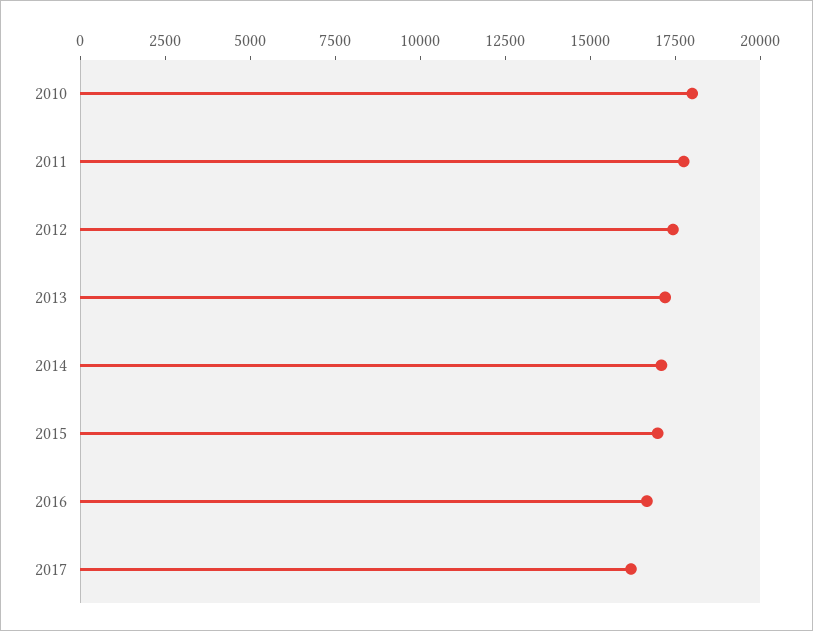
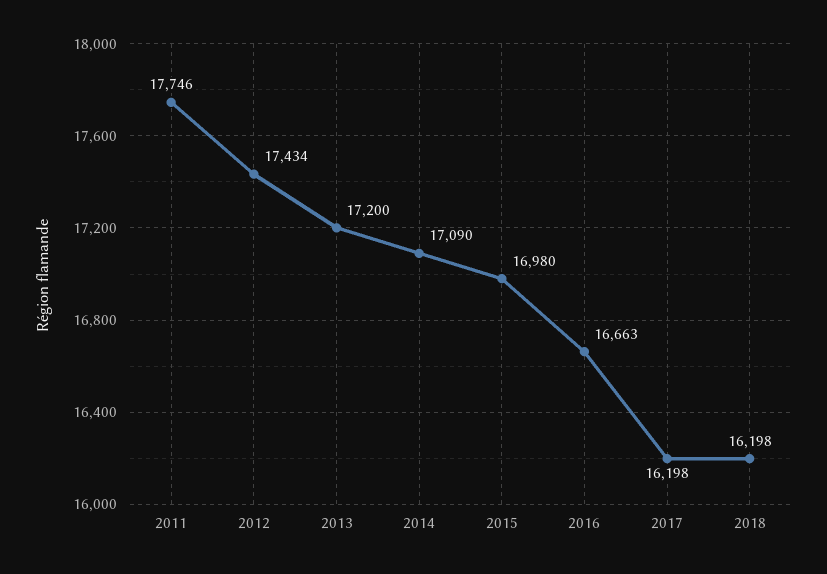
2010: 18000 -> none
2018: none -> 16198

